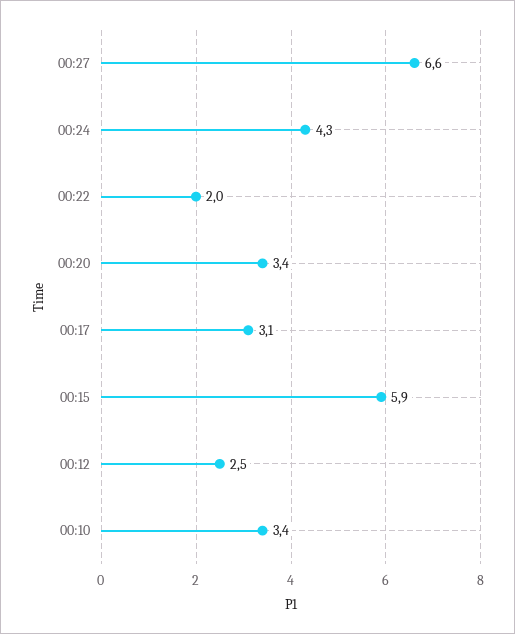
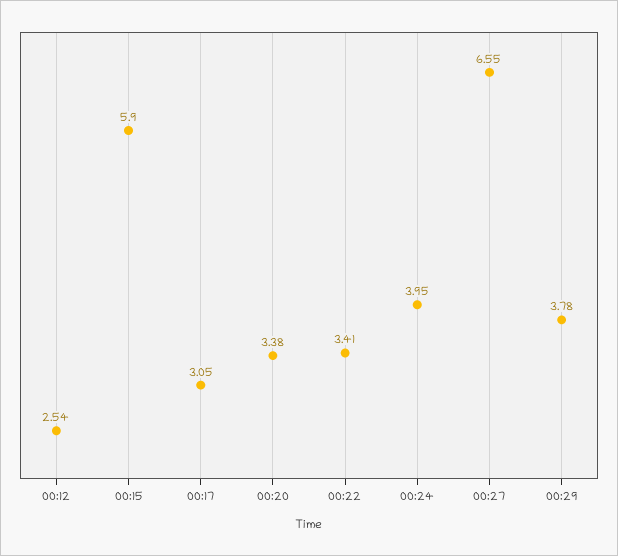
00:24: 4.3 -> 3.95
00:22: 2 -> 3.41
00:10: 3.4 -> none
00:29: none -> 3.78

